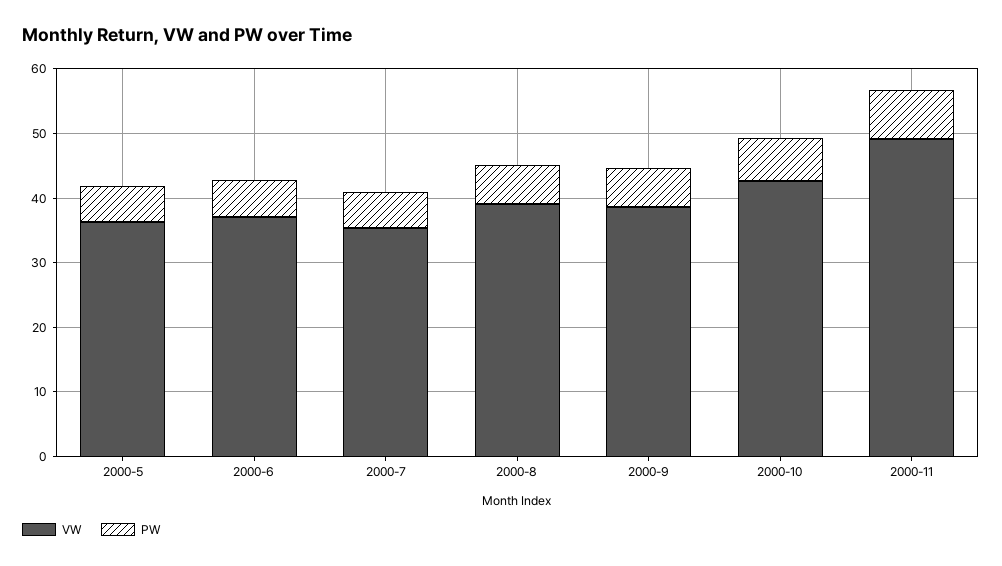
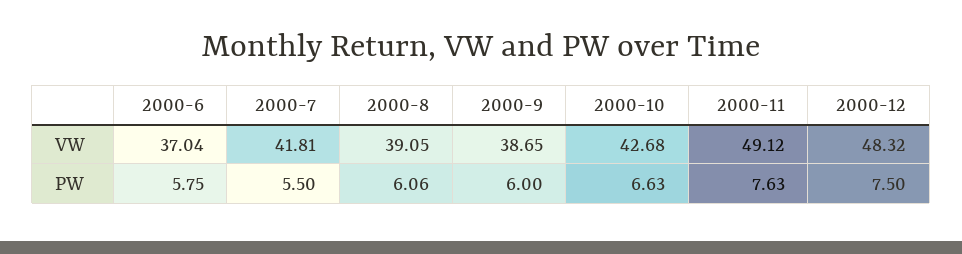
VW, 2000-5: 36 -> none
PW, 2000-5: 6 -> none
VW, 2000-7: 36 -> 41.81
VW, 2000-12: none -> 48.32
PW, 2000-12: none -> 7.5

